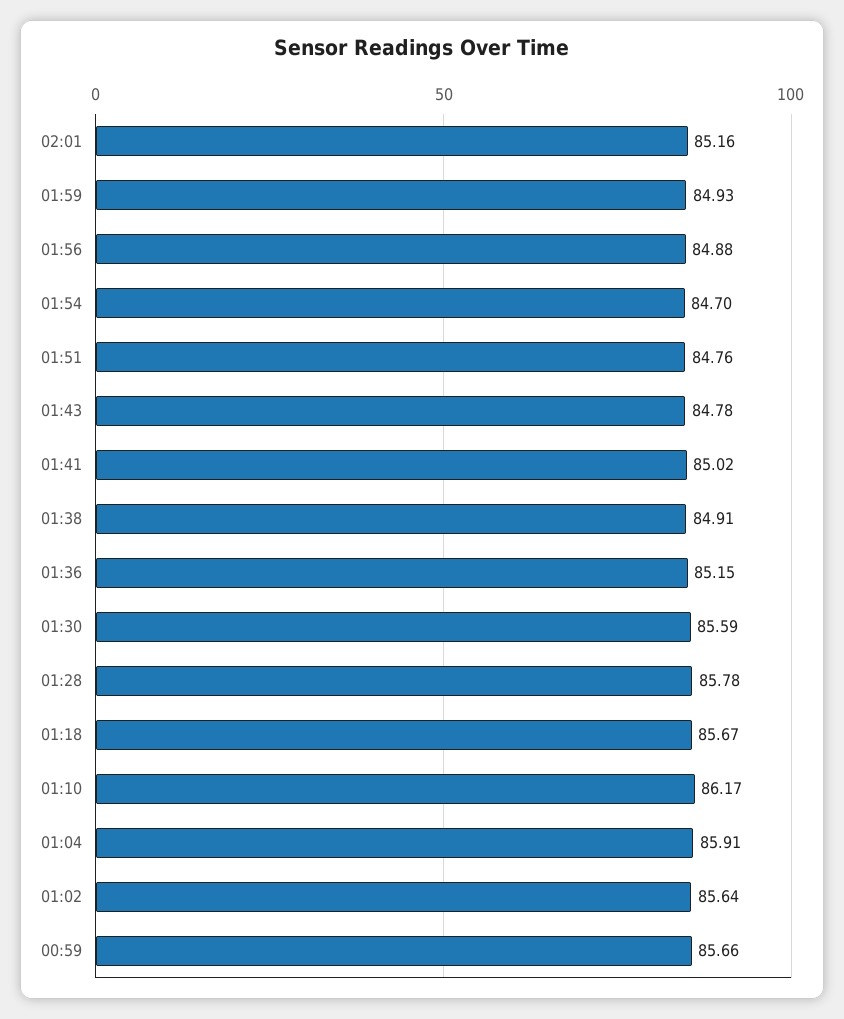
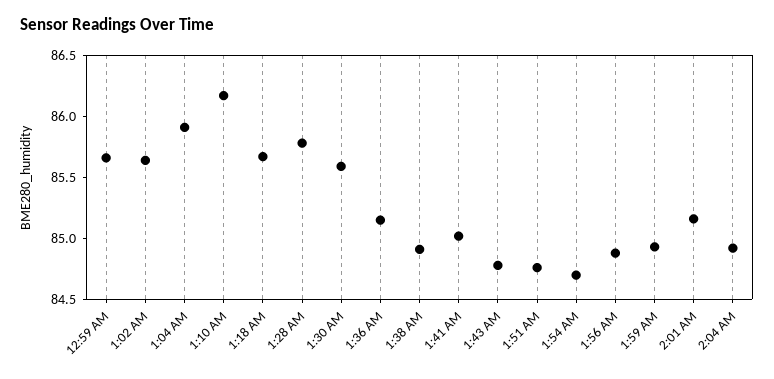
2:04 AM: none -> 84.9

